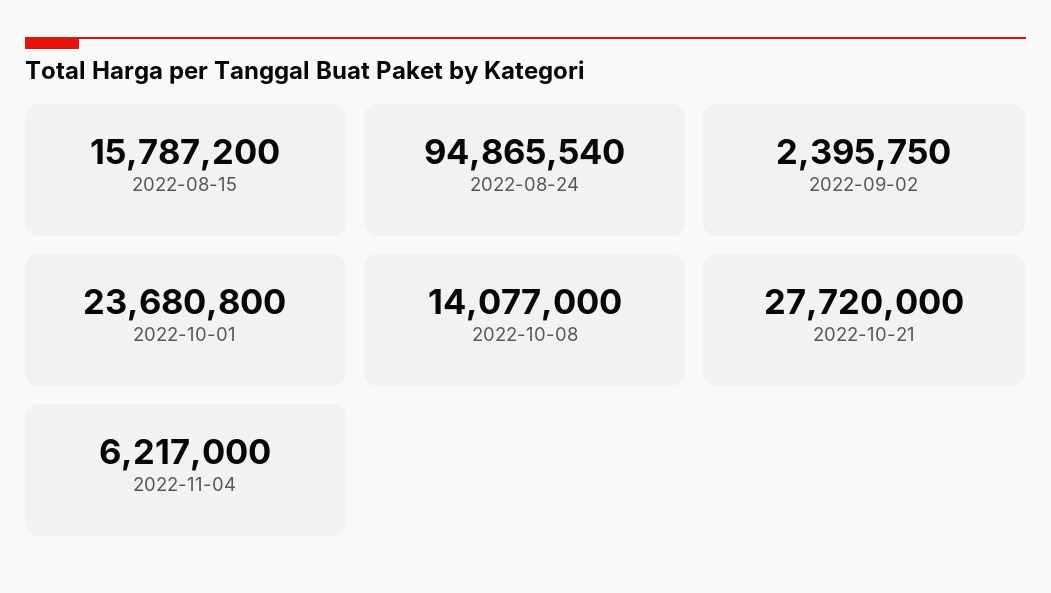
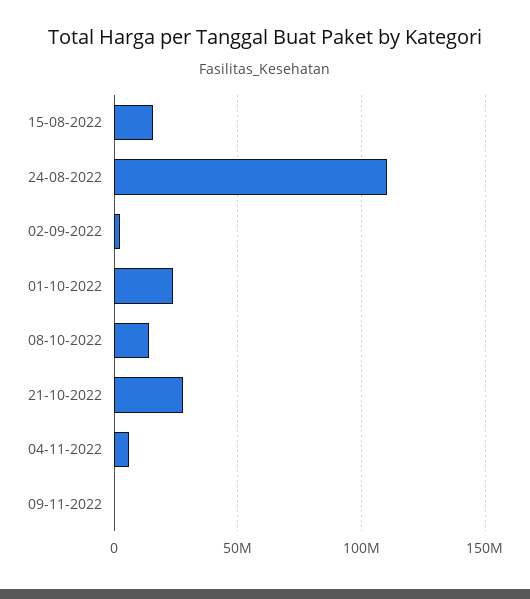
2022-08-24: 94865540 -> 110000000
09-11-2022: none -> 0

